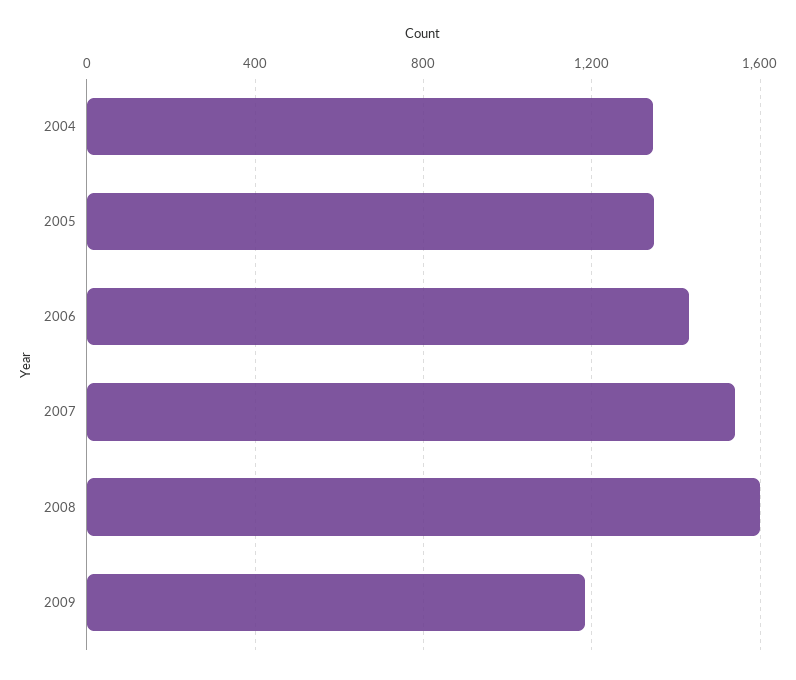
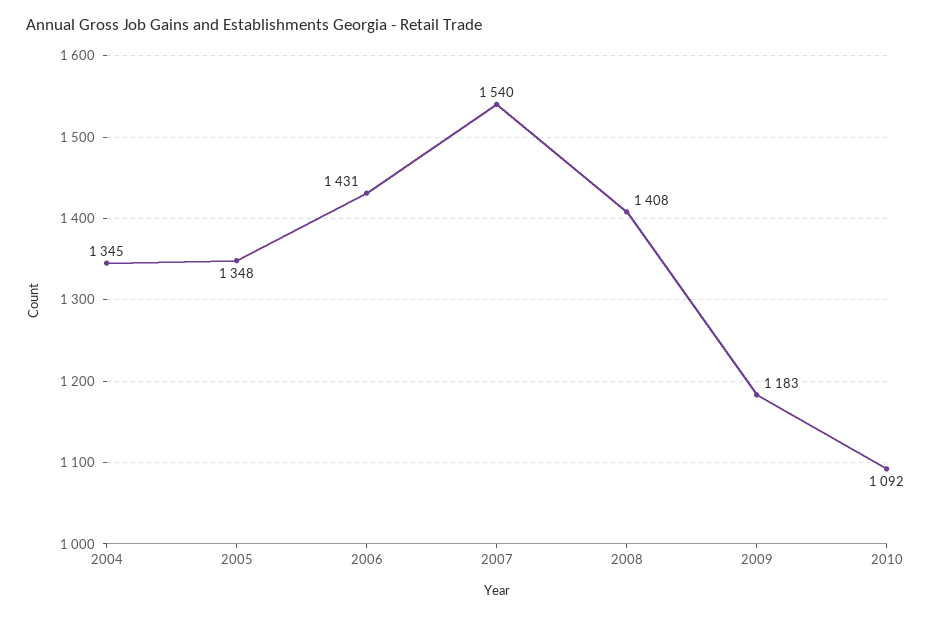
2008: 1600 -> 1408
2010: none -> 1092

